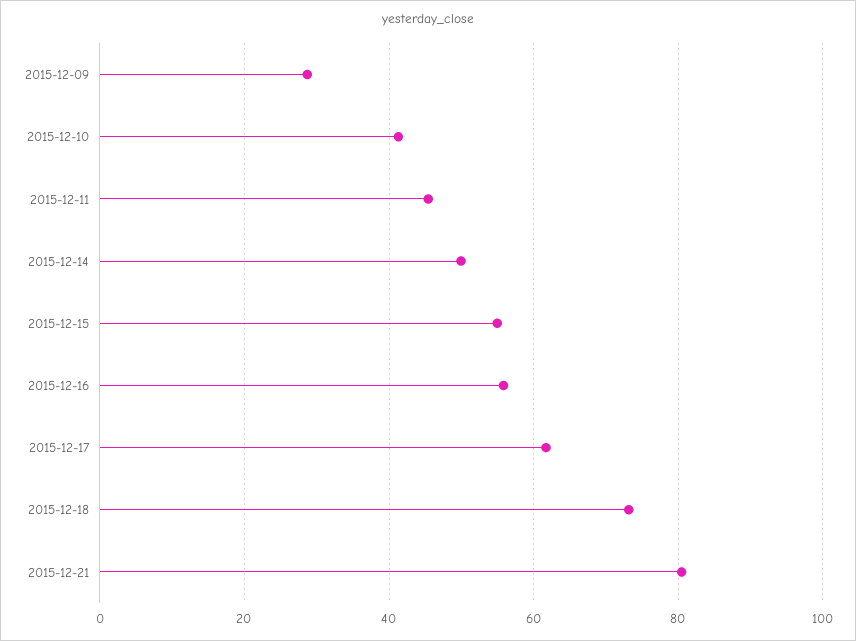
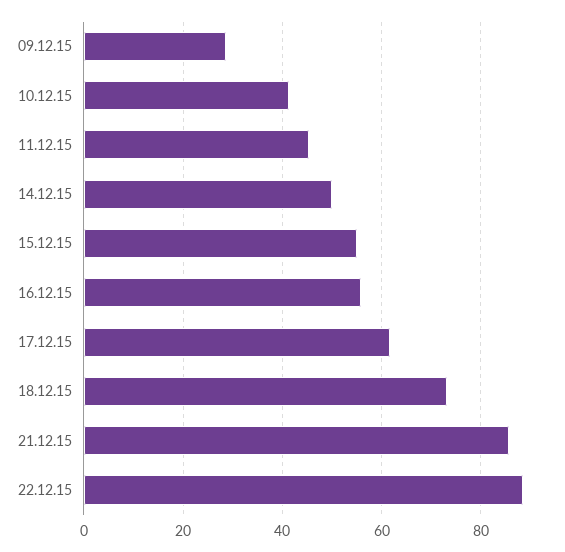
2015-12-21: 80 -> 86
22.12.15: none -> 88

